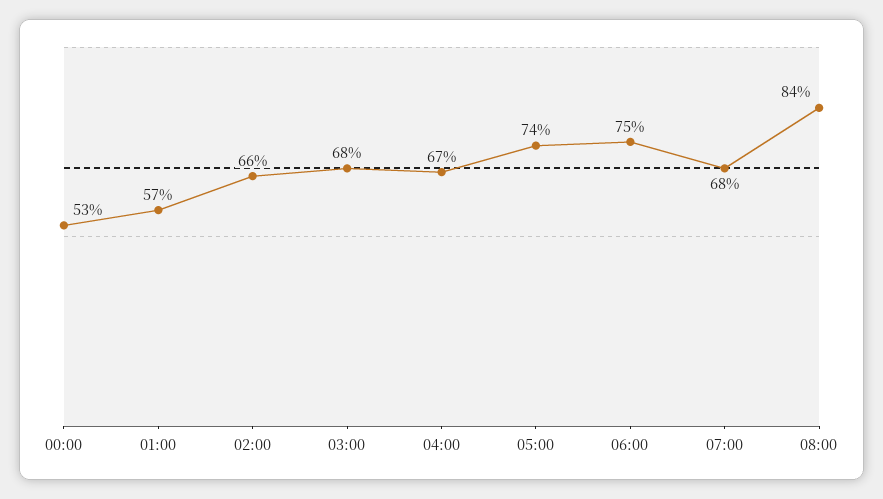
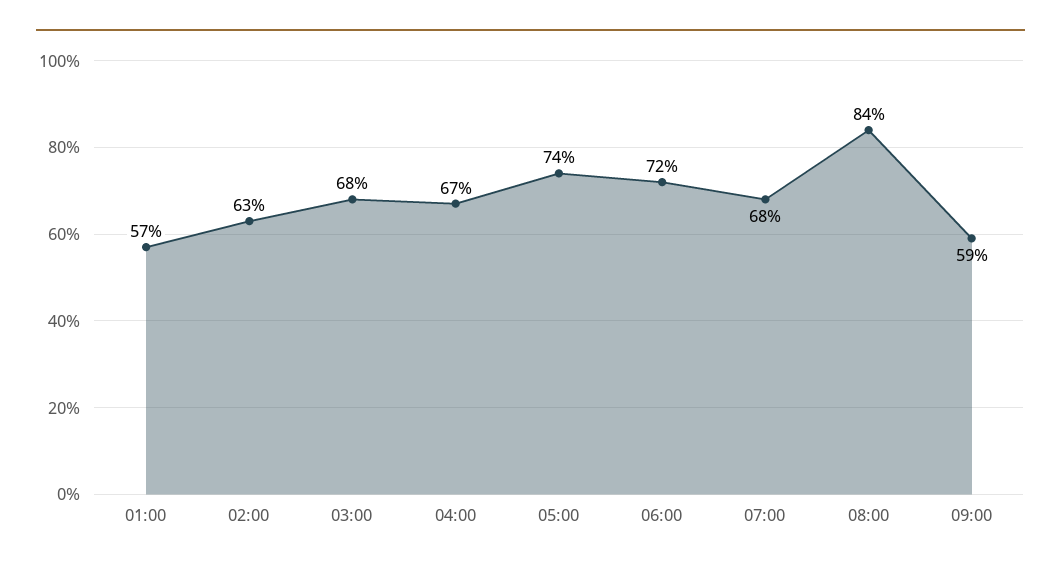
00:00: 53 -> none
02:00: 66 -> 63
06:00: 75 -> 72
09:00: none -> 59

